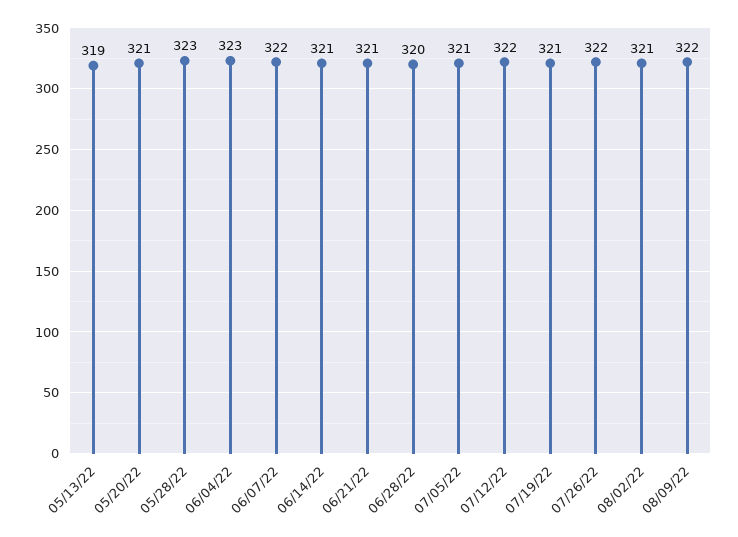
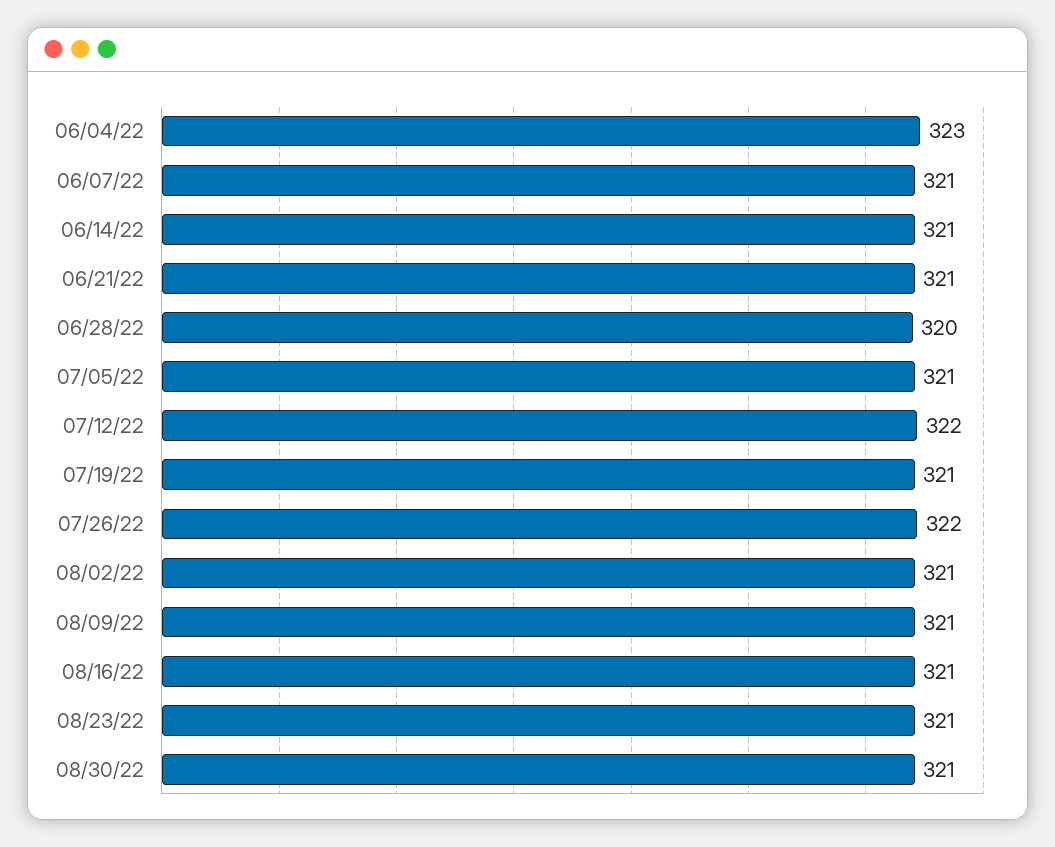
05/13/22: 319 -> none
05/20/22: 321 -> none
05/28/22: 323 -> none
06/07/22: 322 -> 321
08/09/22: 322 -> 321
08/16/22: none -> 321
08/23/22: none -> 321
08/30/22: none -> 321

